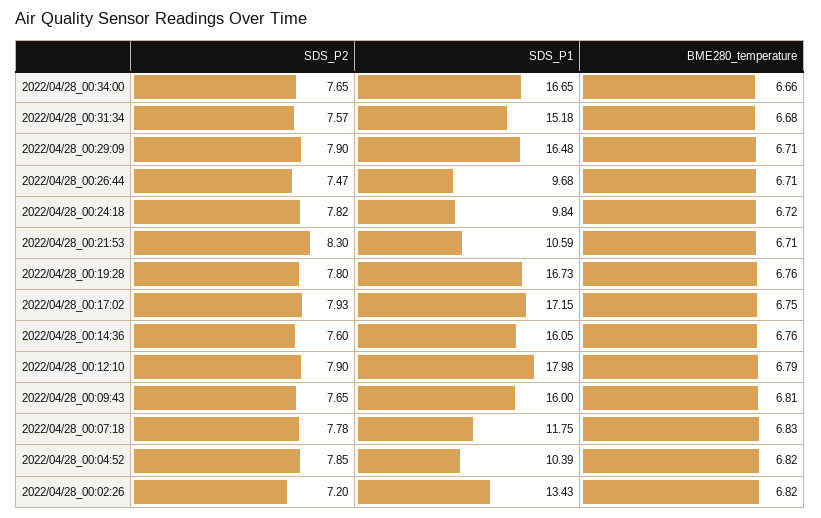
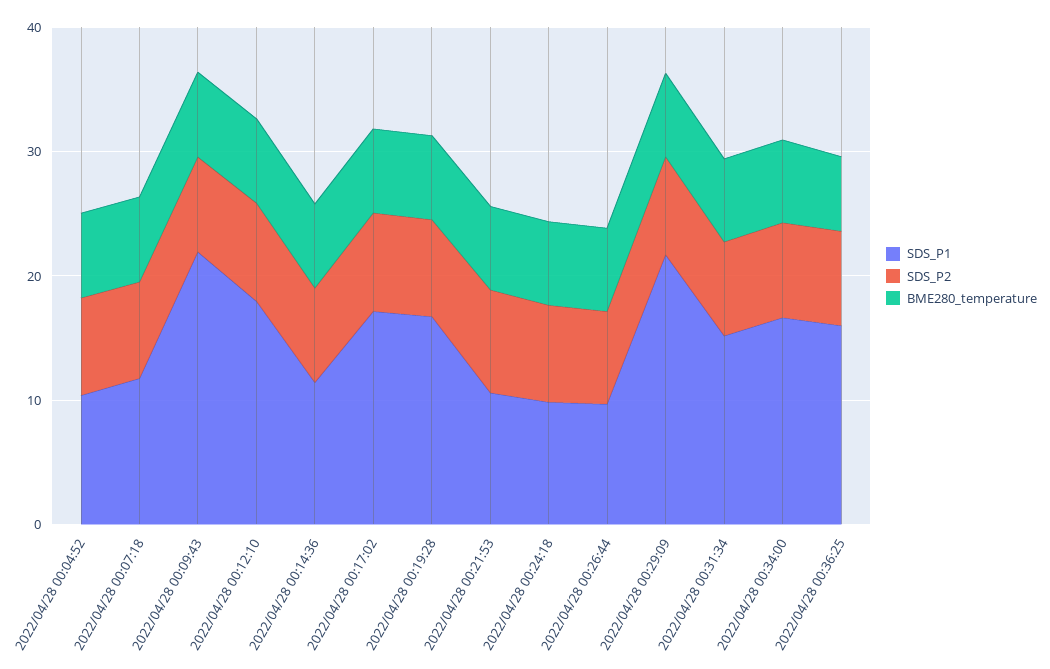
SDS_P1, 2022/04/28_00:29:09: 16.48 -> 22
SDS_P1, 2022/04/28_00:14:36: 16.05 -> 12
SDS_P1, 2022/04/28_00:09:43: 16 -> 22
SDS_P2, 2022/04/28_00:02:26: 7.2 -> none
SDS_P1, 2022/04/28_00:02:26: 13.43 -> none
BME280_temperature, 2022/04/28_00:02:26: 6.82 -> none
SDS_P1, 2022/04/28 00:36:25: none -> 16
SDS_P2, 2022/04/28 00:36:25: none -> 8
BME280_temperature, 2022/04/28 00:36:25: none -> 6

